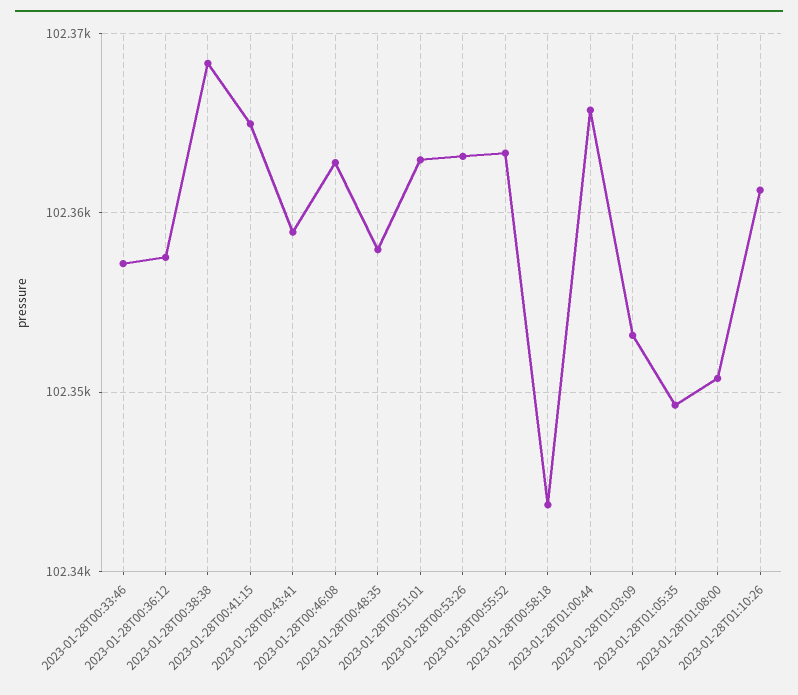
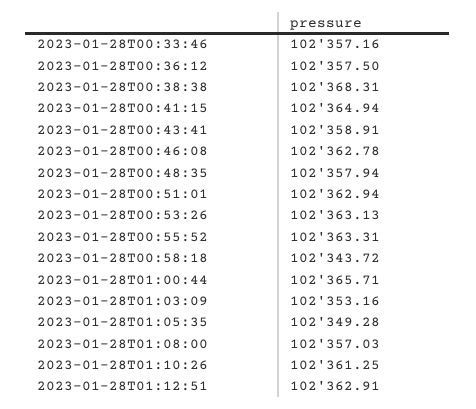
2023-01-28T01:08:00: 102351 -> 102357.03
2023-01-28T01:12:51: none -> 102362.91

